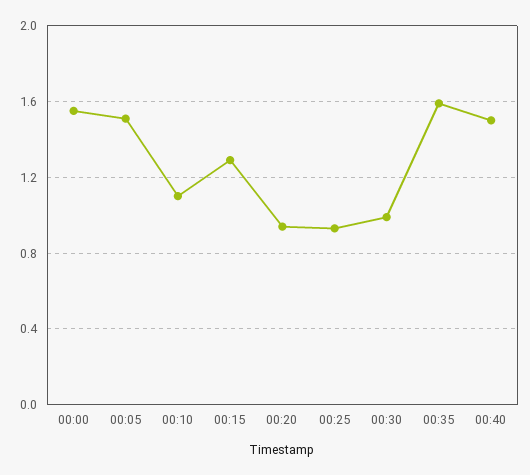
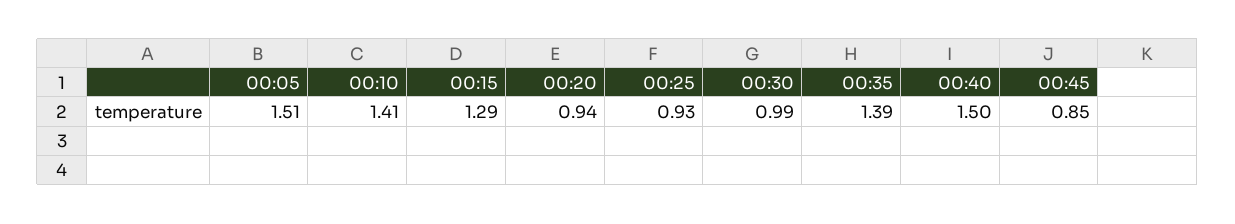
00:00: 1.55 -> none
00:10: 1.1 -> 1.41
00:35: 1.6 -> 1.39
00:45: none -> 0.85

